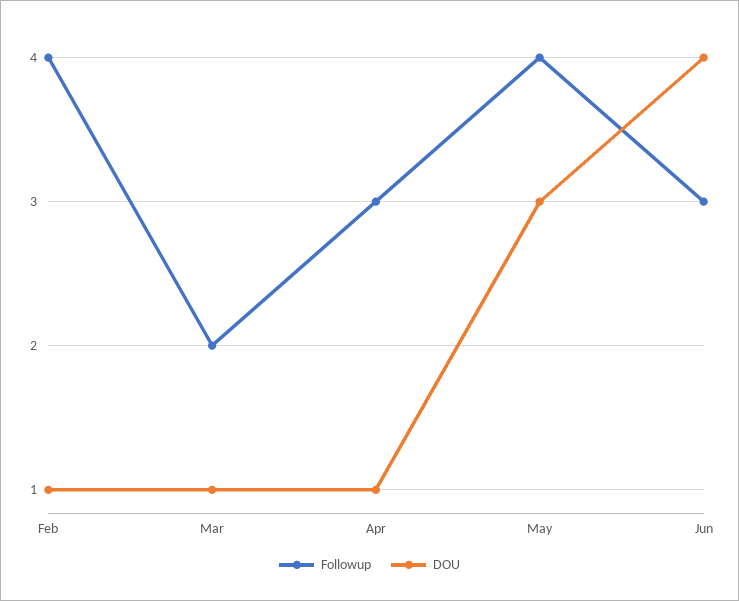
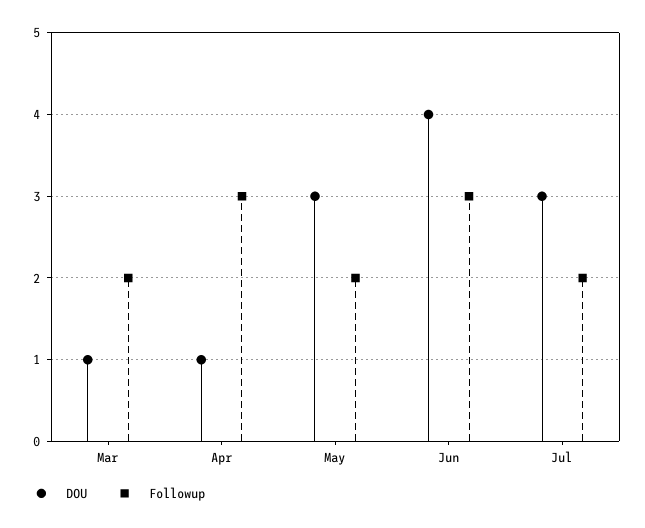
Followup, Feb: 4 -> none
DOU, Feb: 1 -> none
Followup, May: 4 -> 2
DOU, Jul: none -> 3
Followup, Jul: none -> 2

